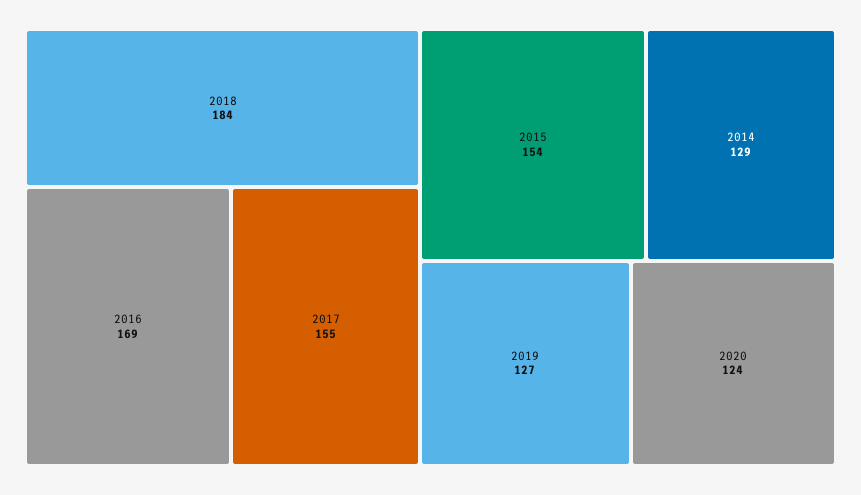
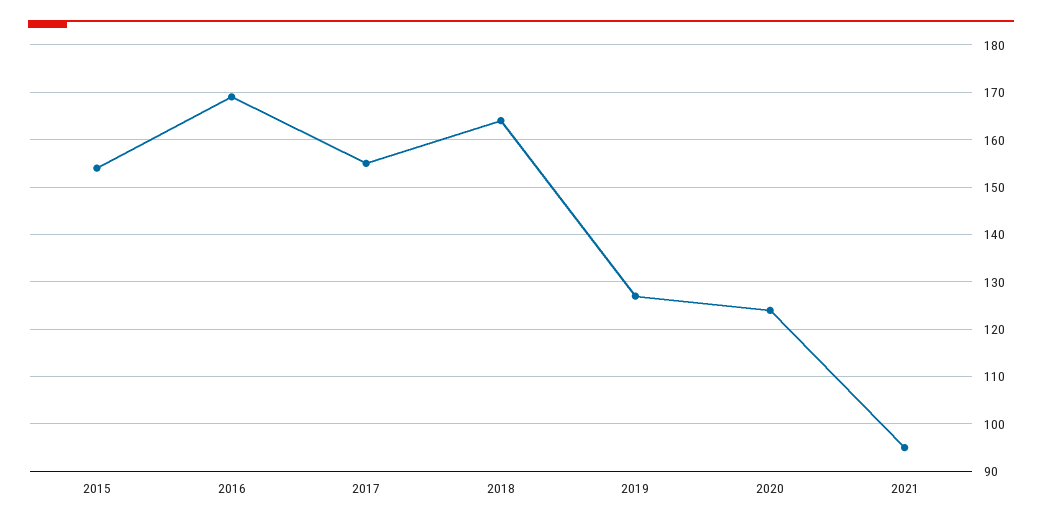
2018: 184 -> 165
2014: 129 -> none
2021: none -> 95

